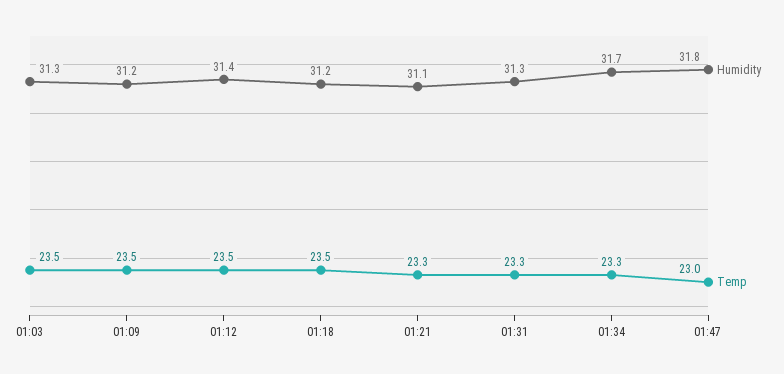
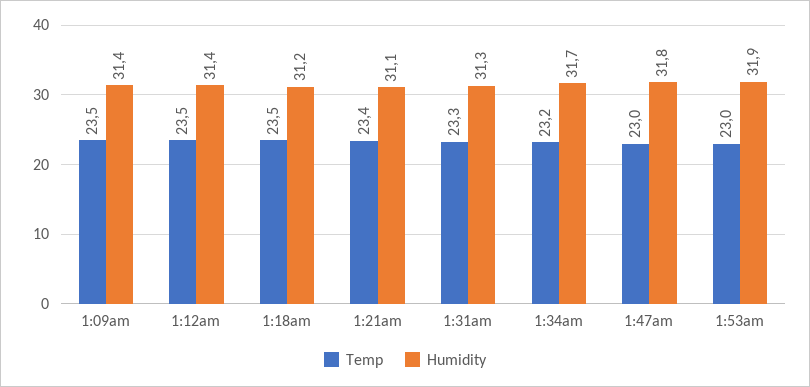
Humidity, 01:03: 31.3 -> none
Temp, 01:03: 23.5 -> none
Humidity, 01:09: 31.2 -> 31.4
Temp, 01:21: 23.3 -> 23.4
Temp, 01:34: 23.3 -> 23.2
Temp, 1:53am: none -> 23
Humidity, 1:53am: none -> 31.9

